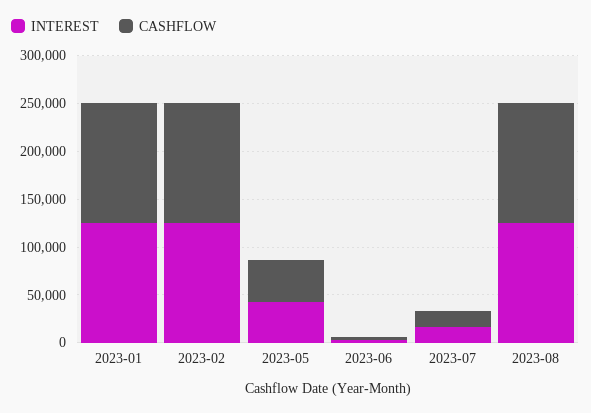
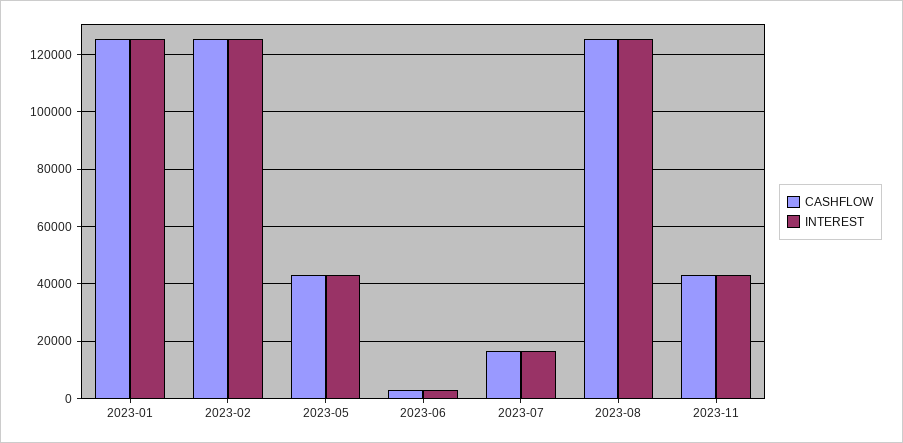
CASHFLOW, 2023-11: none -> 42500
INTEREST, 2023-11: none -> 42500

